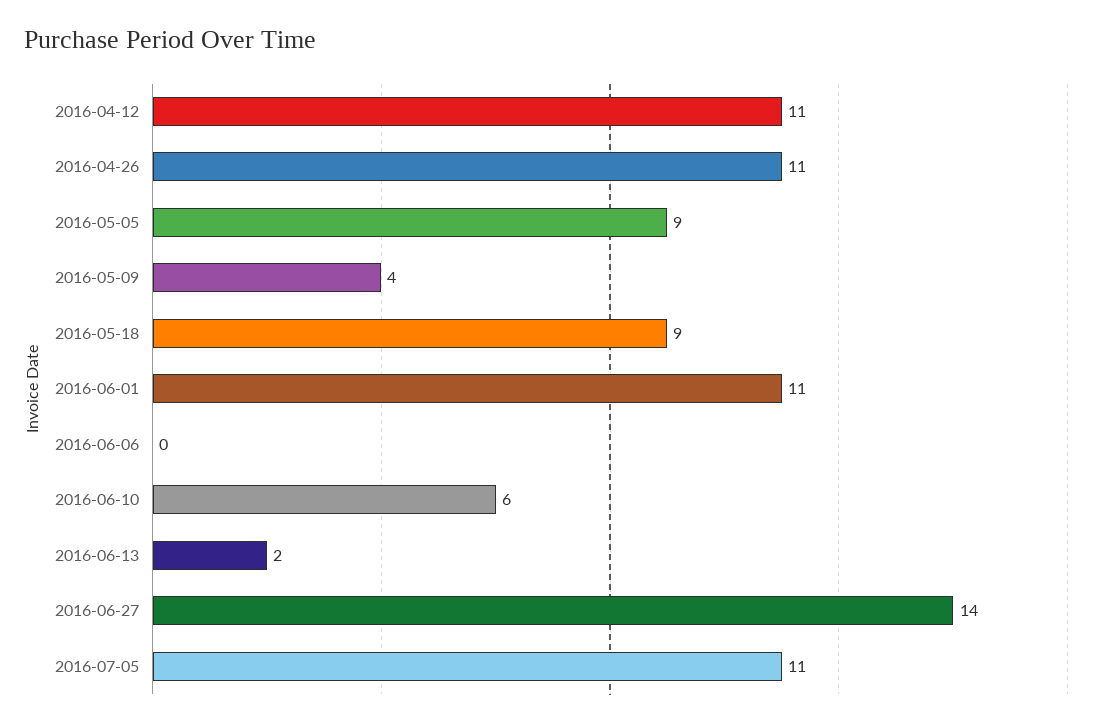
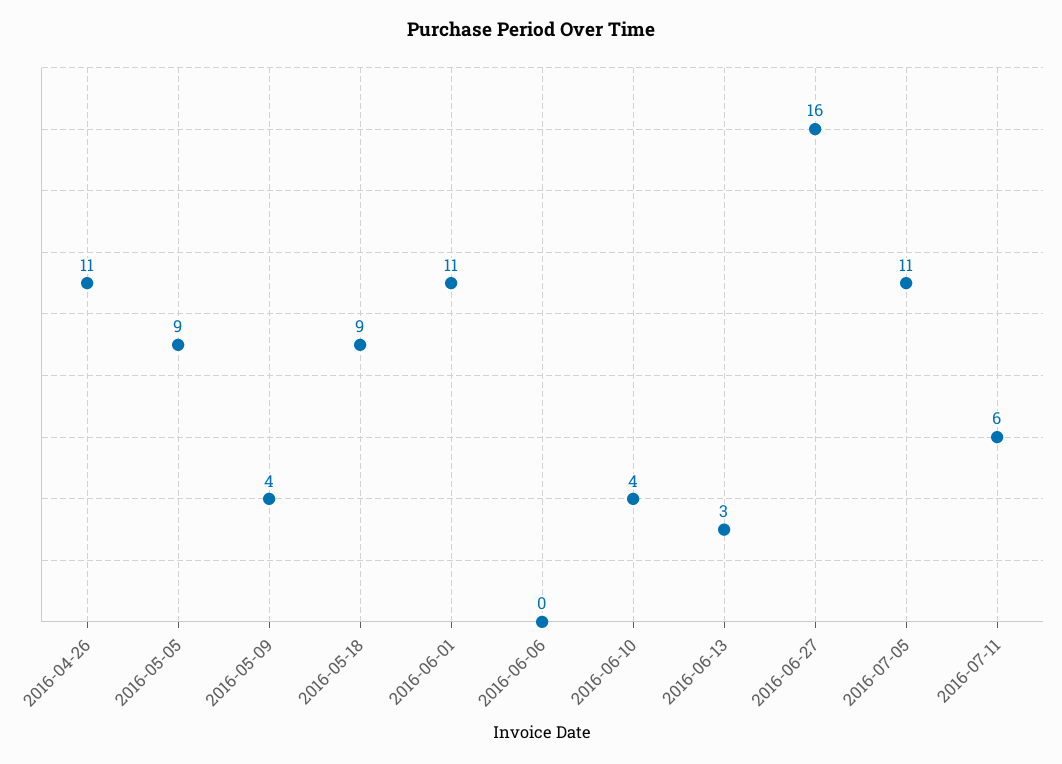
2016-04-12: 11 -> none
2016-06-10: 6 -> 4
2016-06-13: 2 -> 3
2016-06-27: 14 -> 16
2016-07-11: none -> 6

